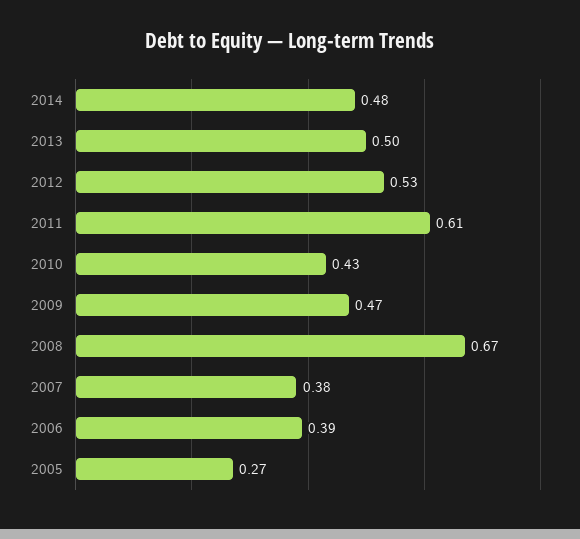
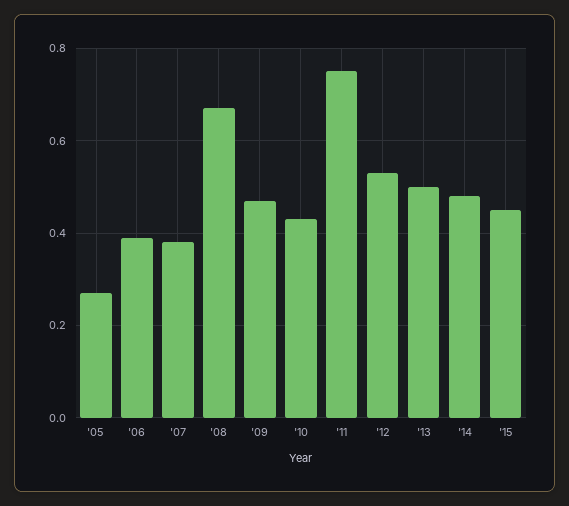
2011: 0.61 -> 0.75
'15: none -> 0.45

